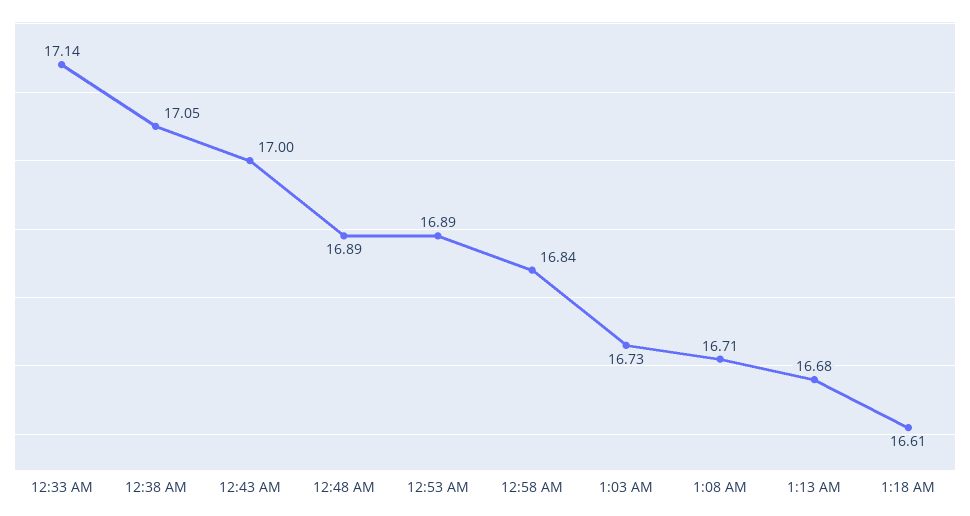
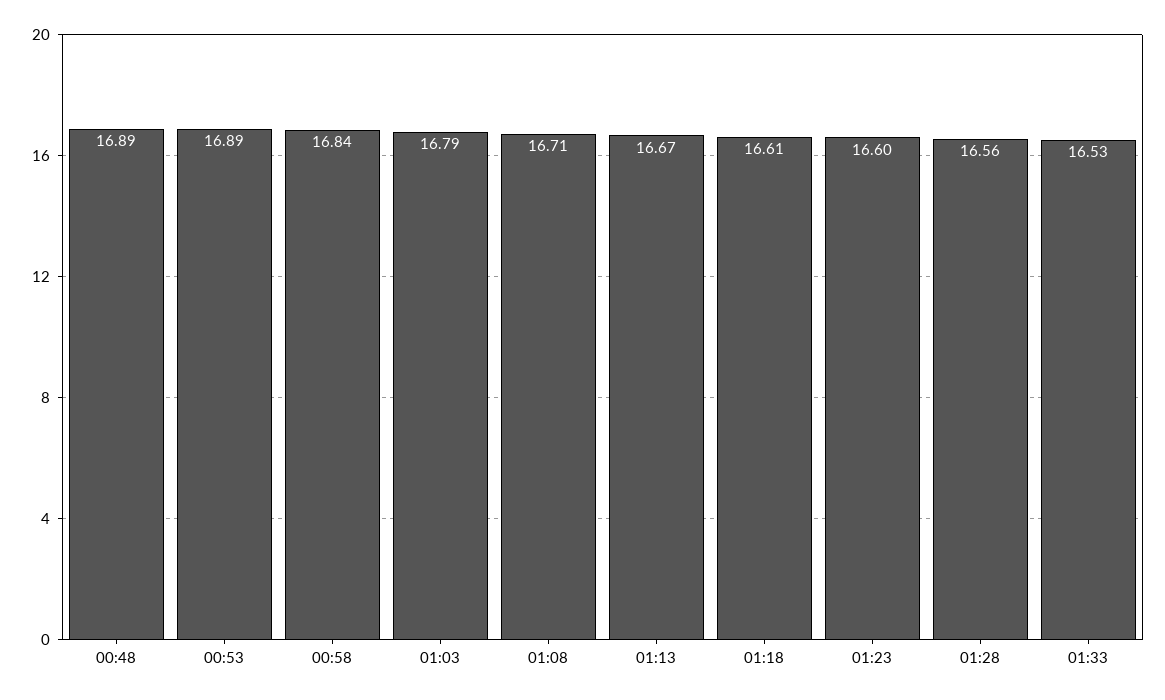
12:33 AM: 17.14 -> none
12:38 AM: 17.05 -> none
12:43 AM: 17 -> none
1:03 AM: 16.73 -> 16.79
1:13 AM: 16.68 -> 16.67
01:23: none -> 16.6
01:28: none -> 16.56
01:33: none -> 16.53

